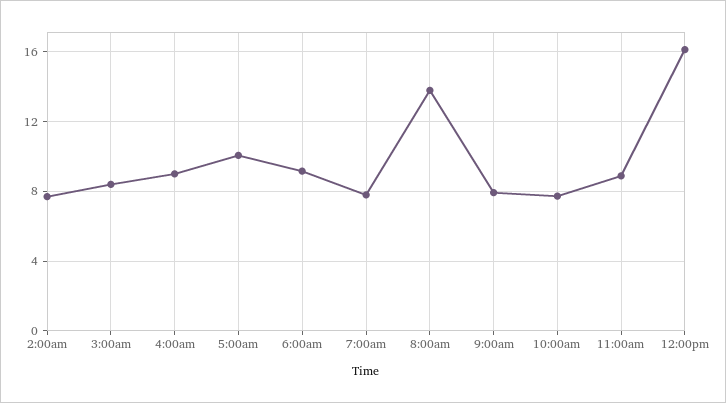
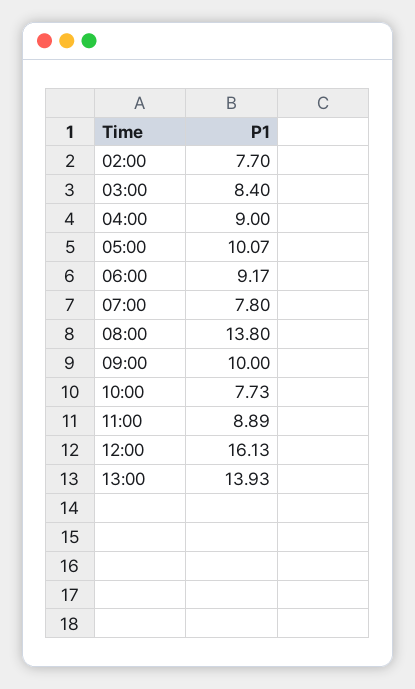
9:00am: 8 -> 10
13:00: none -> 13.93

